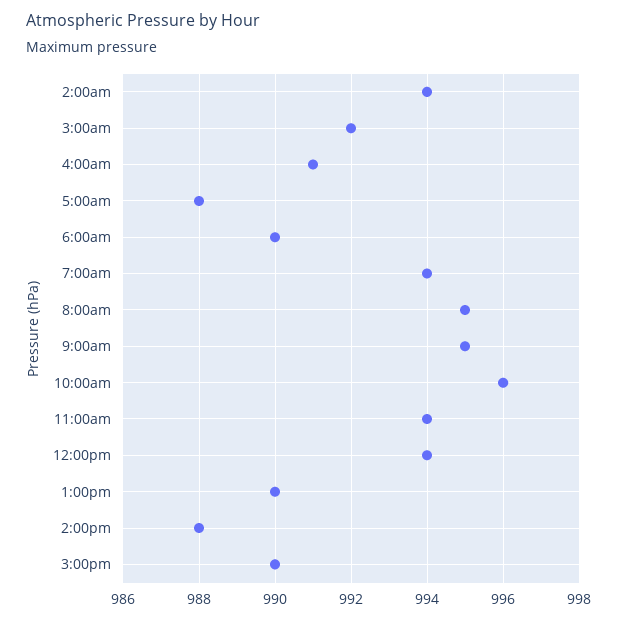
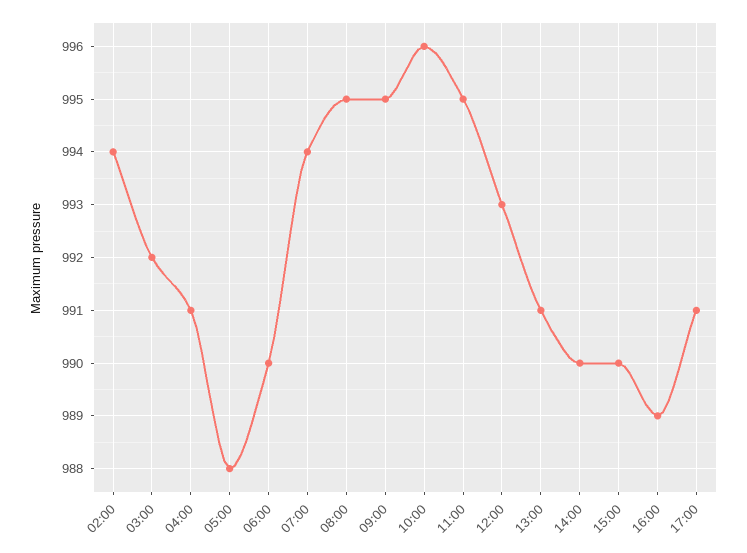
11:00am: 994 -> 995
12:00pm: 994 -> 993
1:00pm: 990 -> 991
2:00pm: 988 -> 990
16:00: none -> 989
17:00: none -> 991

